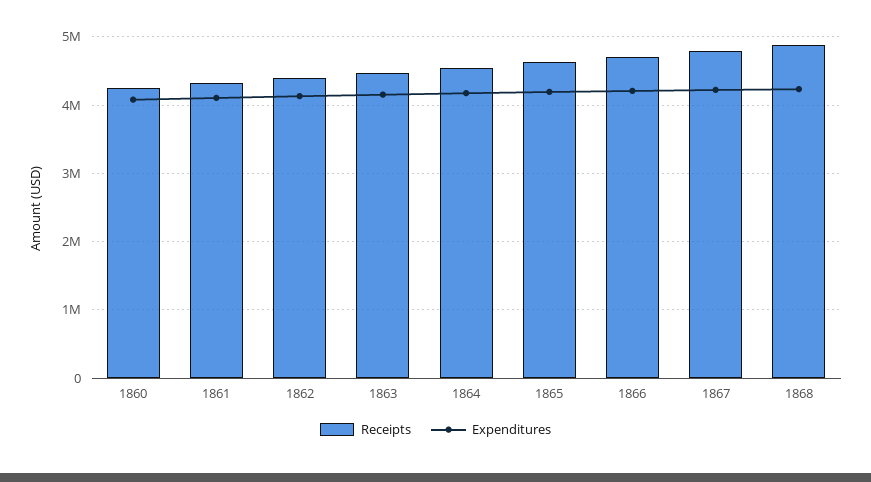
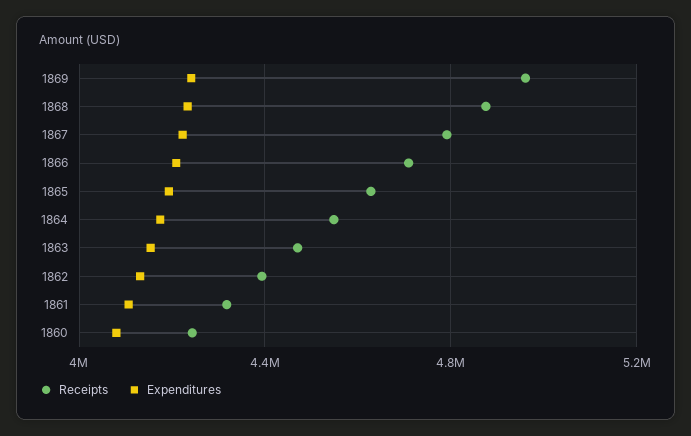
Receipts, 1869: none -> 4950000
Expenditures, 1869: none -> 4250000

